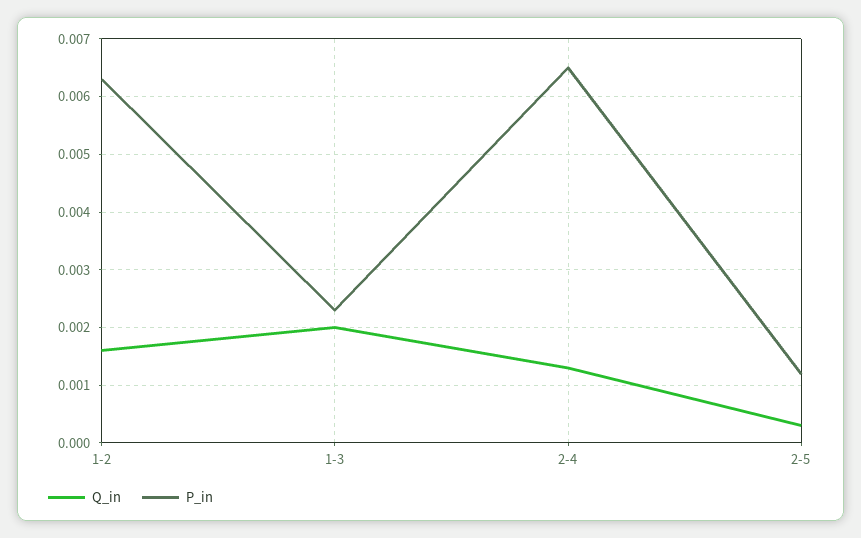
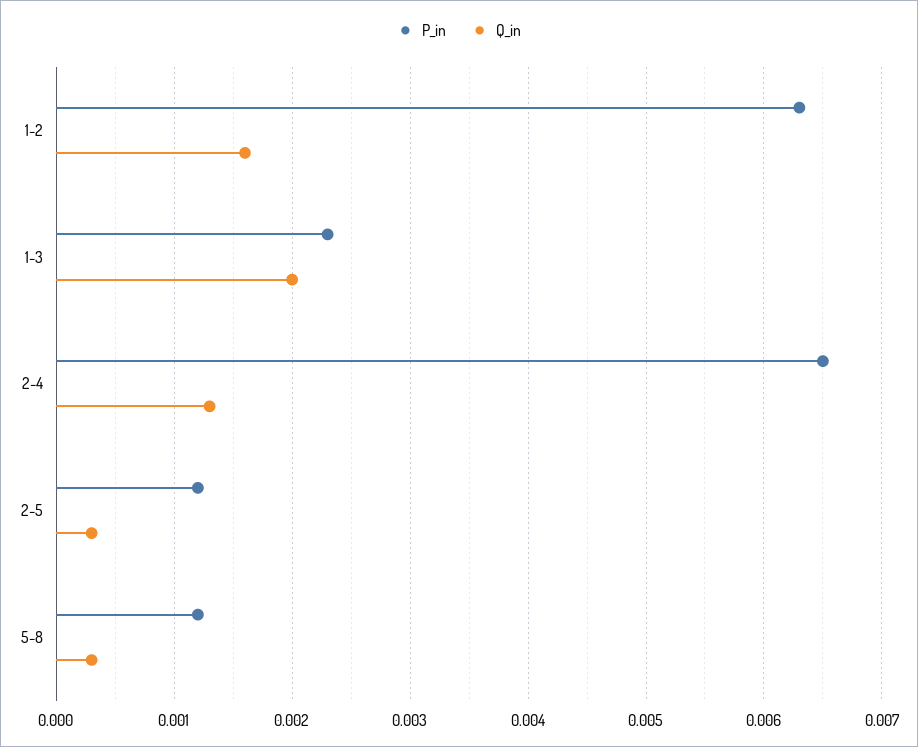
P_in, 5-8: none -> 0.0012
Q_in, 5-8: none -> 0.0003

